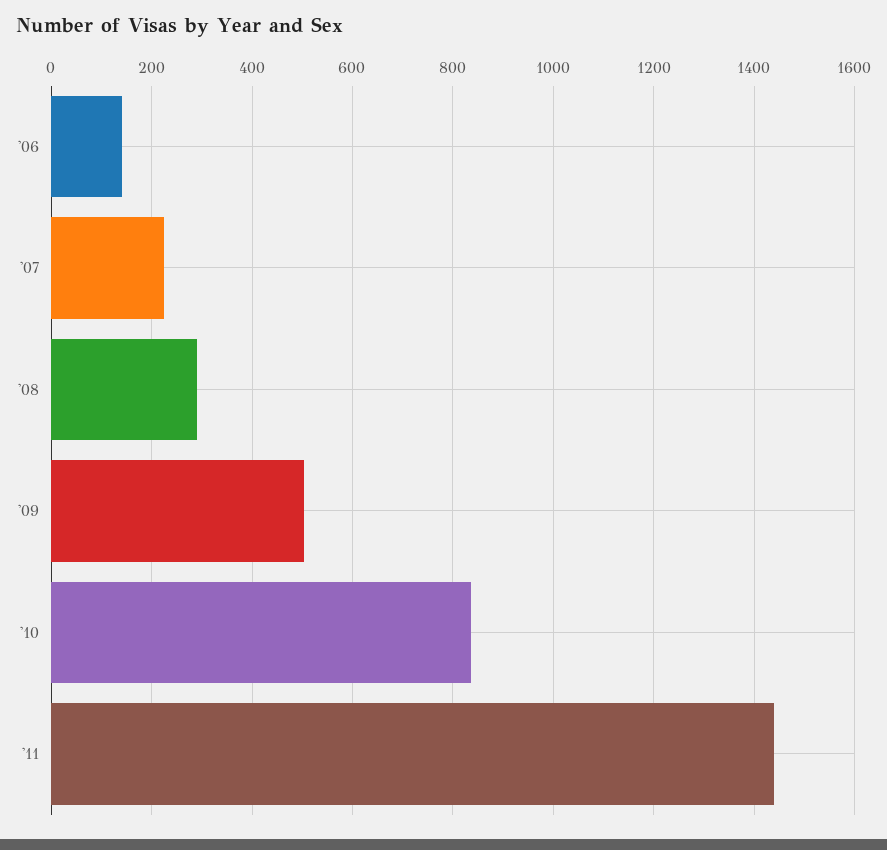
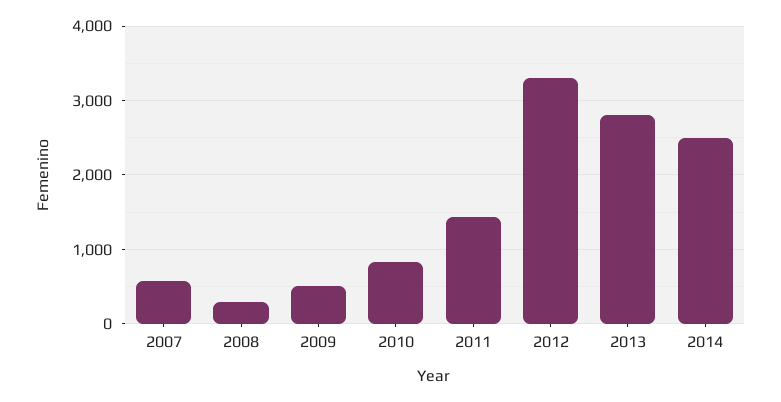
'06: 140 -> none
'07: 220 -> 600
2012: none -> 3300
2013: none -> 2800
2014: none -> 2500

